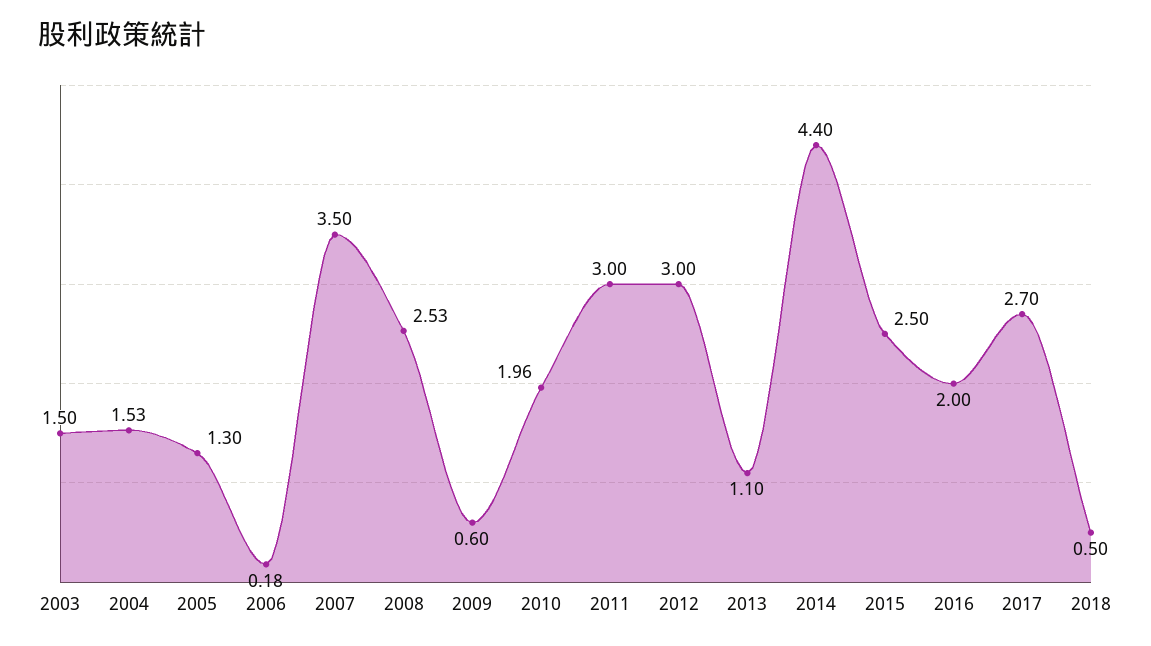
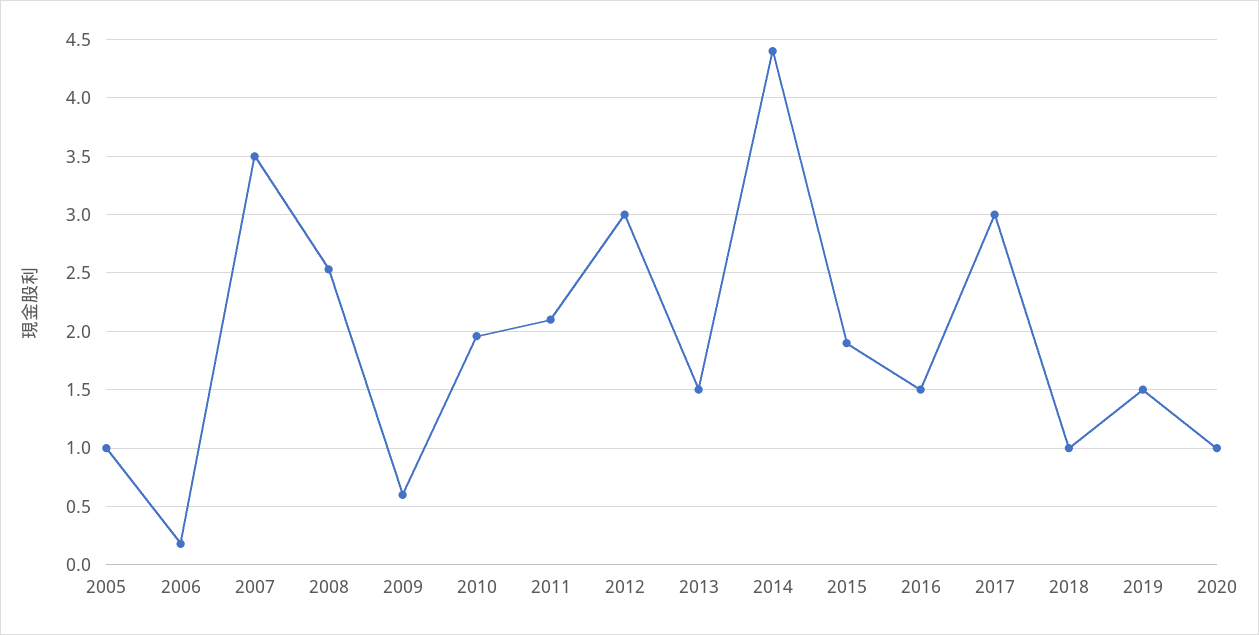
2003: 1.5 -> none
2004: 1.53 -> none
2005: 1.3 -> 1
2011: 3 -> 2.1
2013: 1.1 -> 1.5
2015: 2.5 -> 1.9
2016: 2 -> 1.5
2017: 2.7 -> 3
2018: 0.5 -> 1
2019: none -> 1.5
2020: none -> 1

